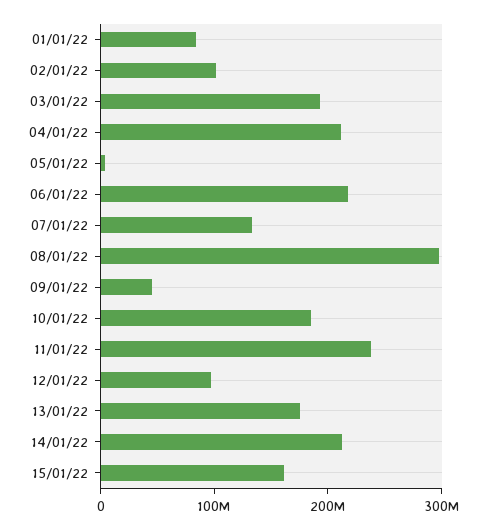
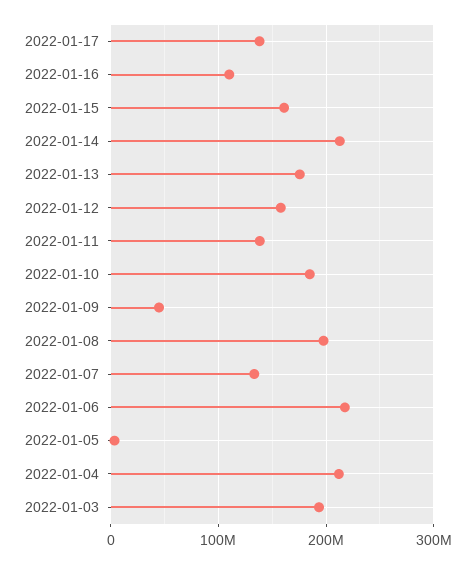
01/01/22: 80000000 -> none
02/01/22: 100000000 -> none
08/01/22: 300000000 -> 200000000
11/01/22: 240000000 -> 140000000
12/01/22: 100000000 -> 160000000
2022-01-17: none -> 140000000
2022-01-16: none -> 110000000

